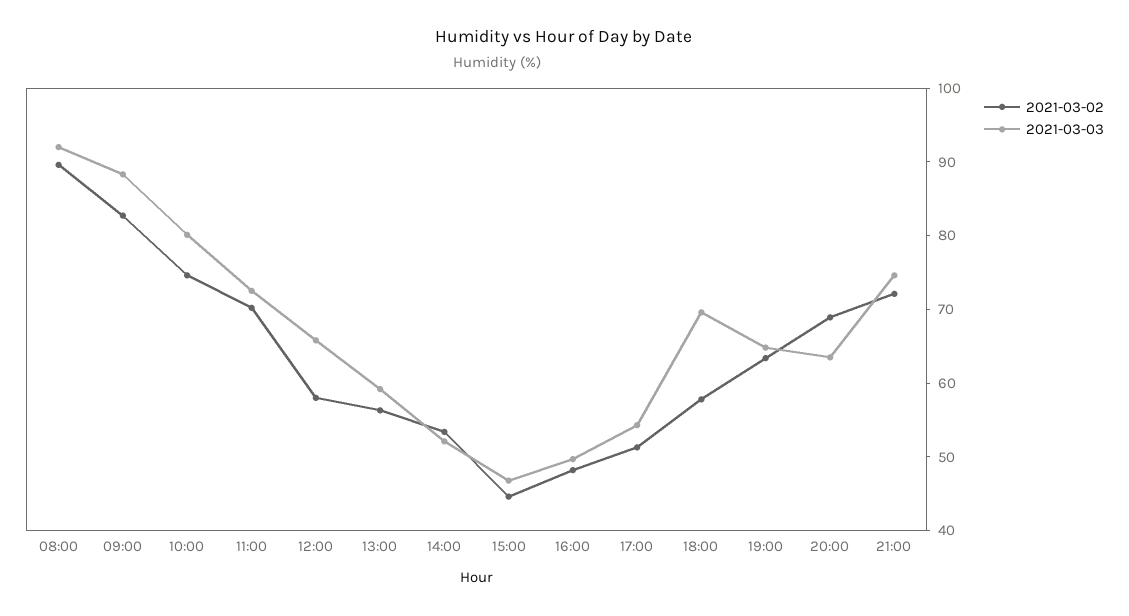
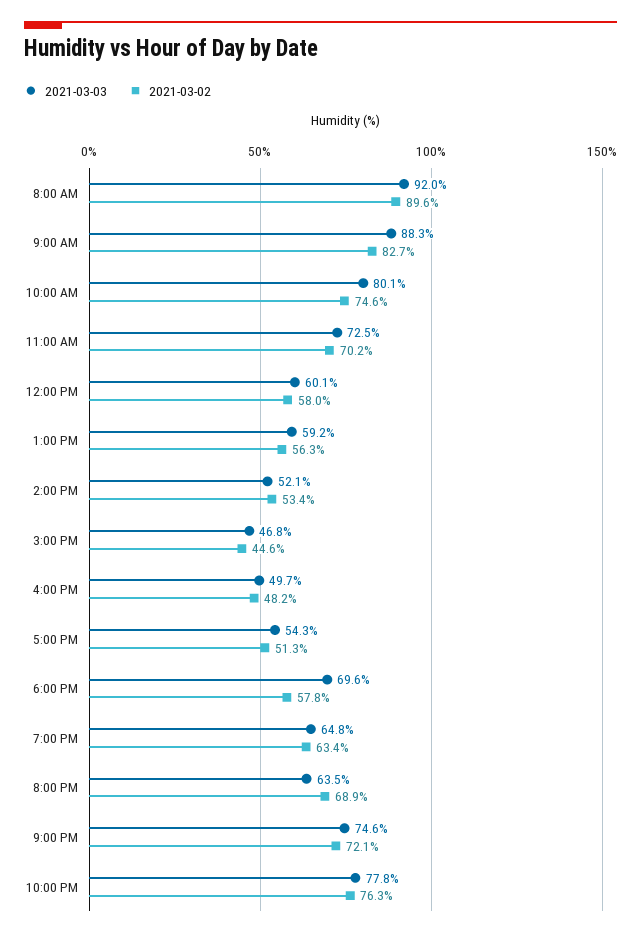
2021-03-03, 12:00: 66 -> 60.1
2021-03-03, 10:00 PM: none -> 77.8
2021-03-02, 10:00 PM: none -> 76.3

